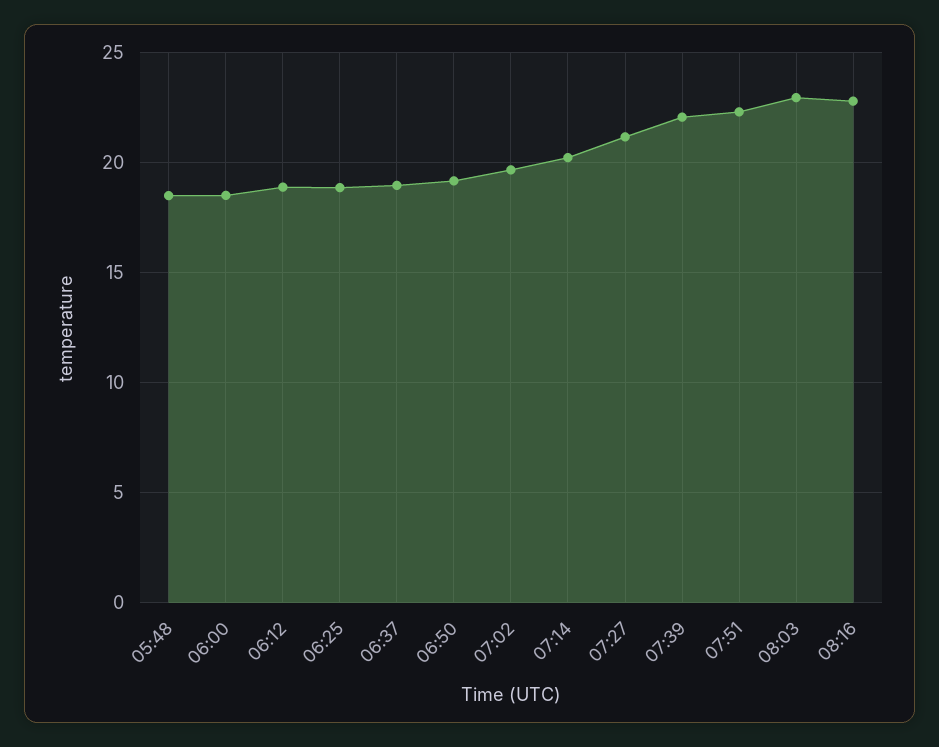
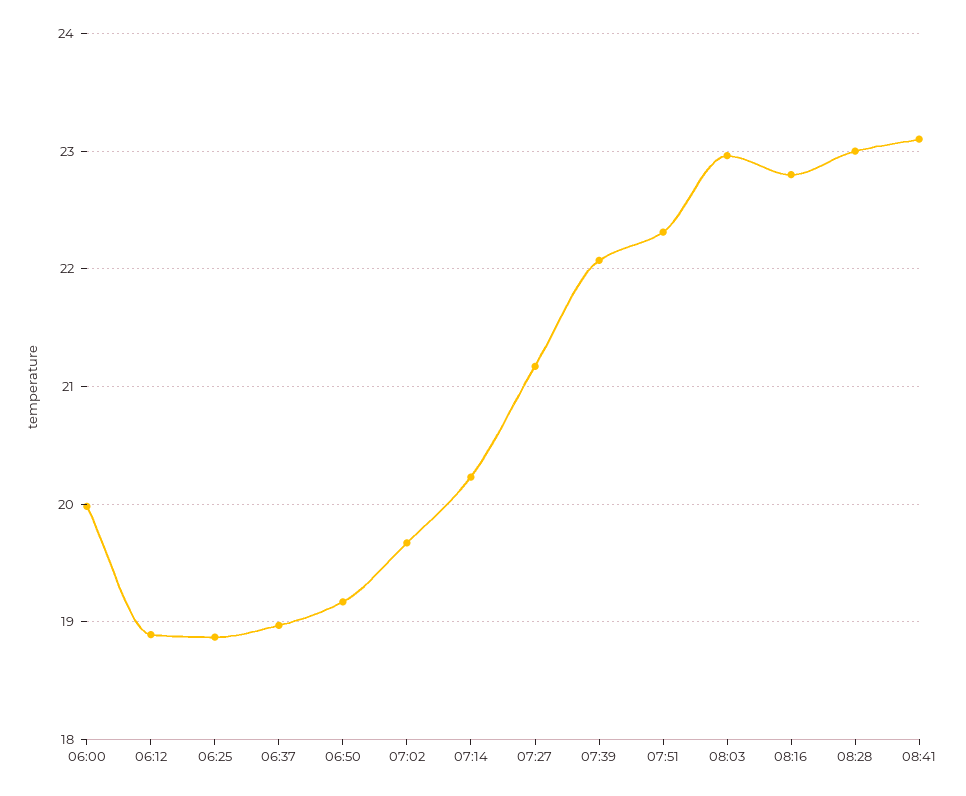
05:48: 18.5 -> none
06:00: 18.5 -> 20
08:28: none -> 23
08:41: none -> 23.1

